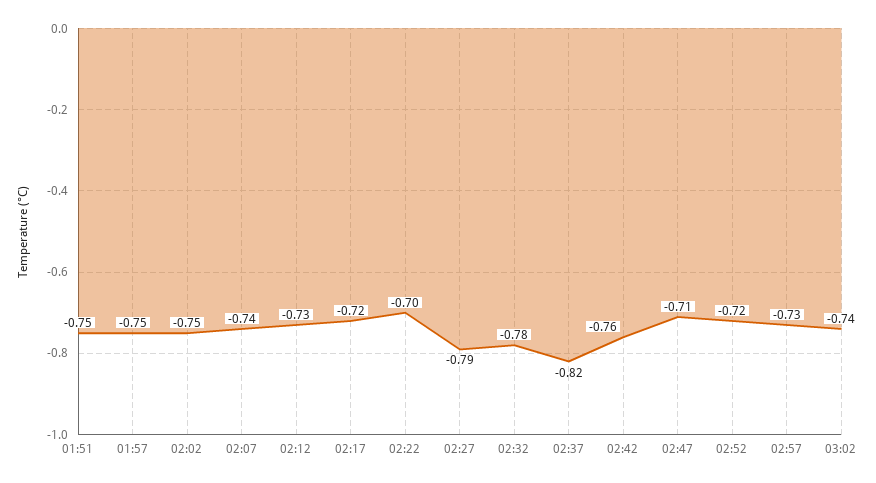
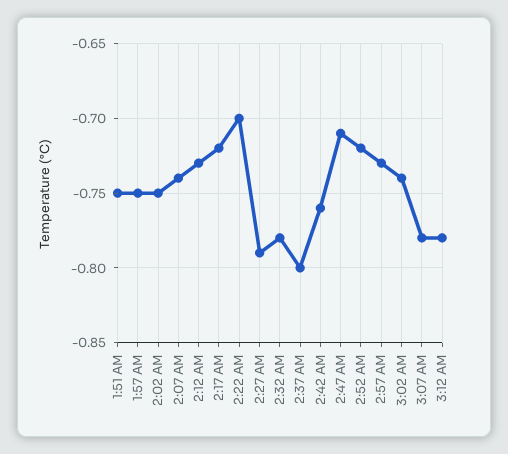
02:37: -0.82 -> -0.8
3:07 AM: none -> -0.78
3:12 AM: none -> -0.78

